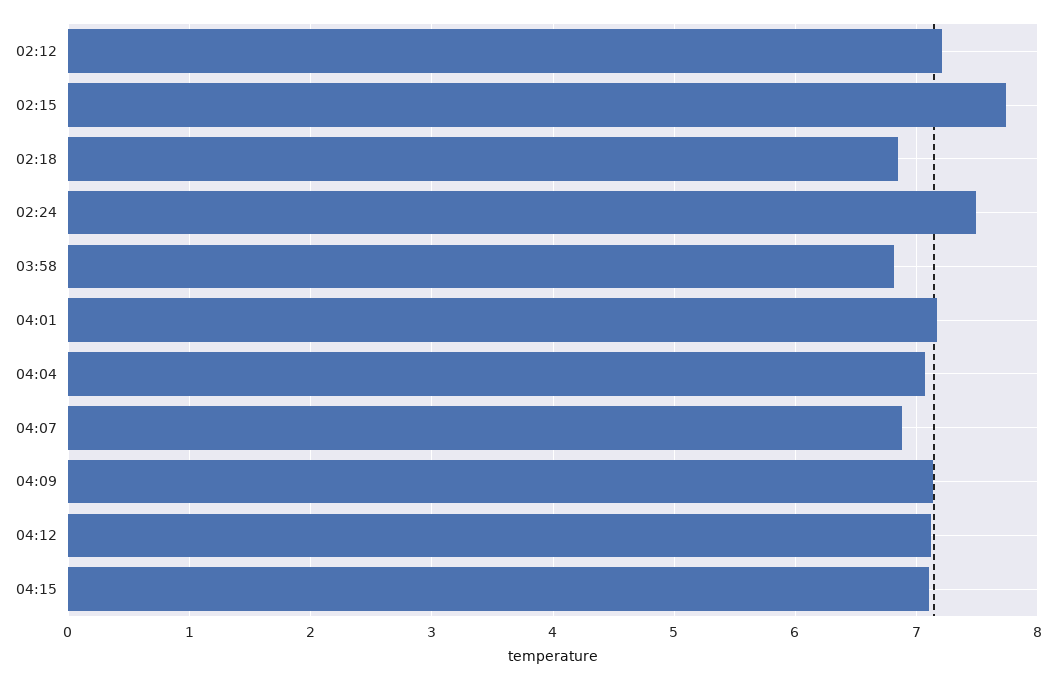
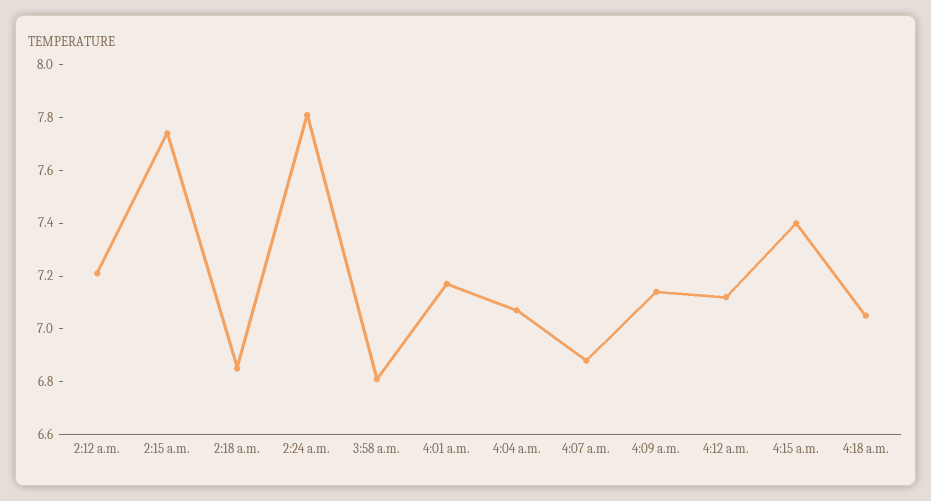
02:24: 7.5 -> 7.8
04:15: 7.1 -> 7.4
4:18 a.m.: none -> 7.05

